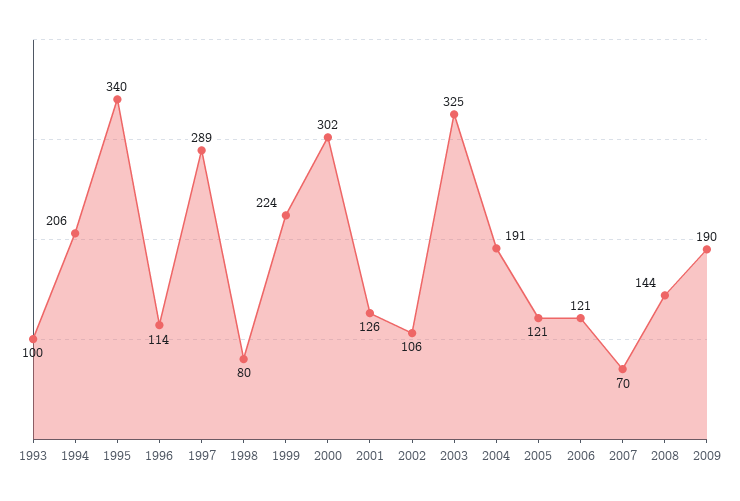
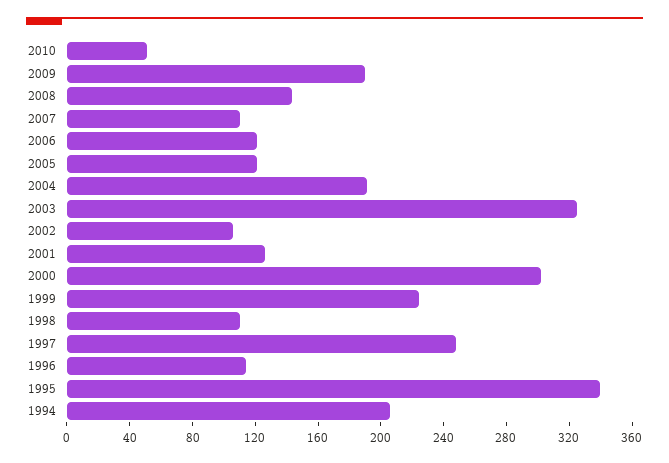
1993: 100 -> none
1997: 289 -> 250
1998: 80 -> 110
2007: 70 -> 110
2010: none -> 50

